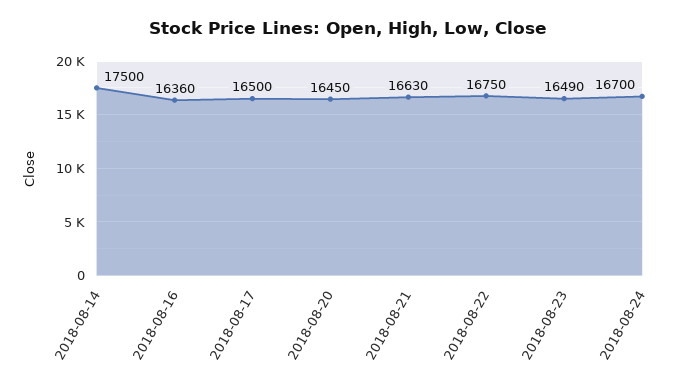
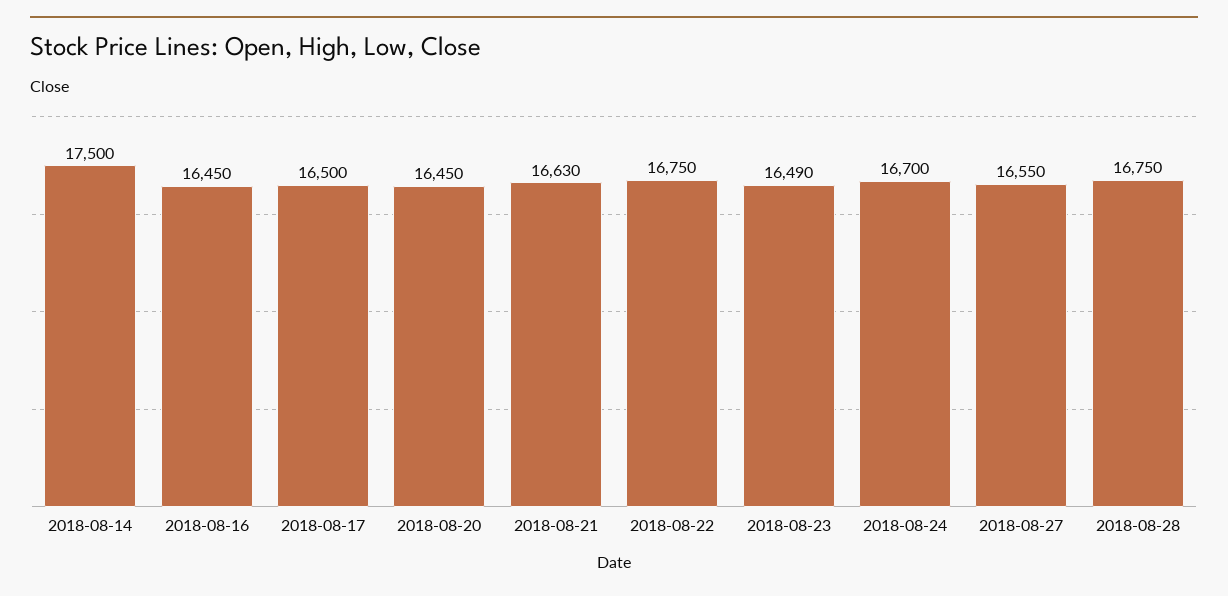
2018-08-16: 16360 -> 16450
2018-08-27: none -> 16550
2018-08-28: none -> 16750

